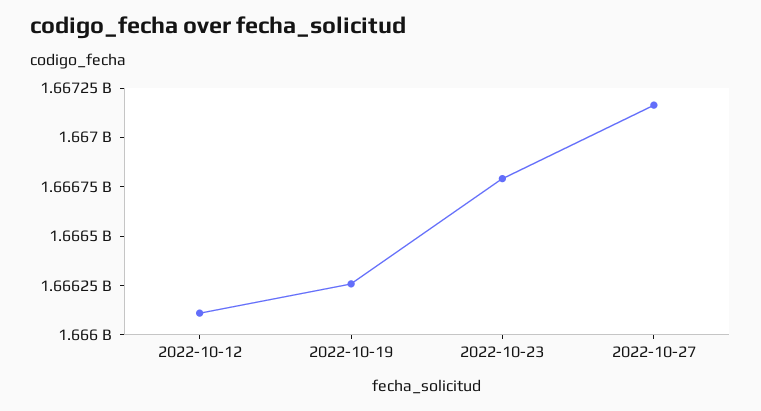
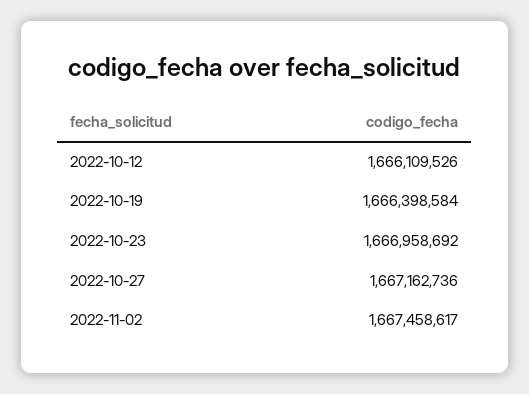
2022-10-19: 1666250000 -> 1666398584
2022-10-23: 1666800000 -> 1666958692
2022-11-02: none -> 1667458617

